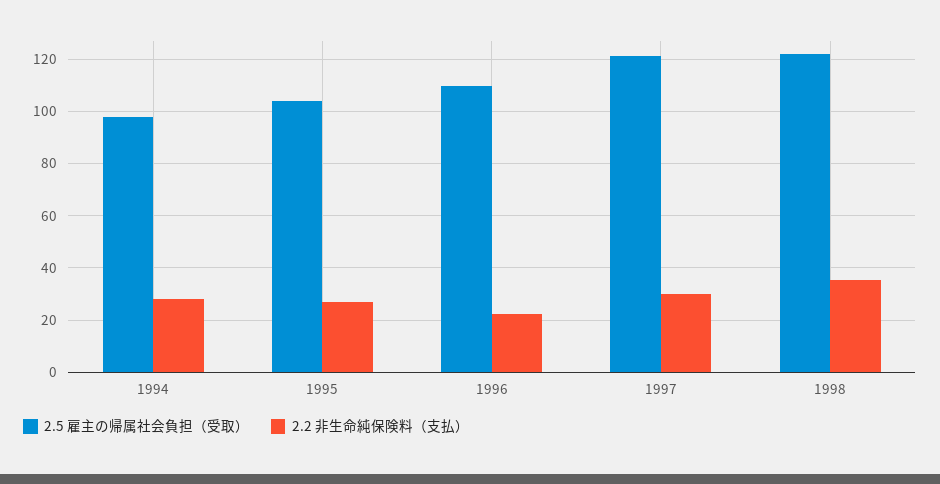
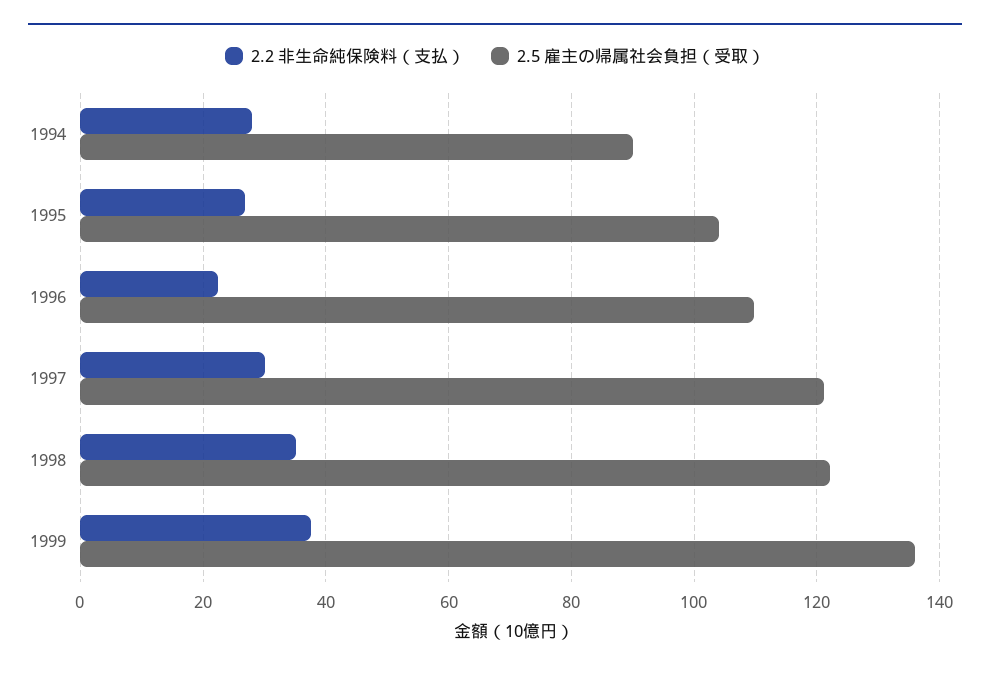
2.5 雇主の帰属社会負担（受取）, 1994: 97.5 -> 90
2.2 非生命純保険料（支払）, 1999: none -> 38
2.5 雇主の帰属社会負担（受取）, 1999: none -> 136

